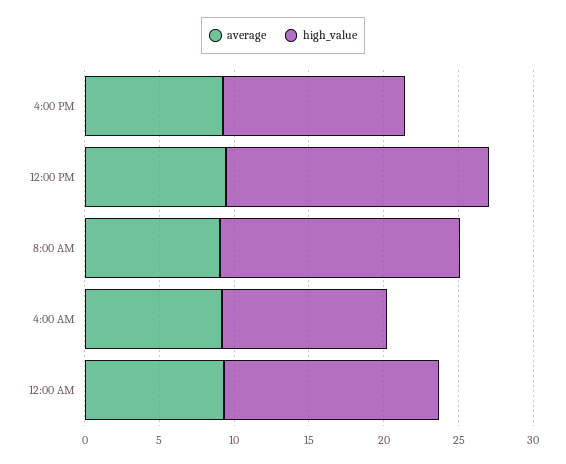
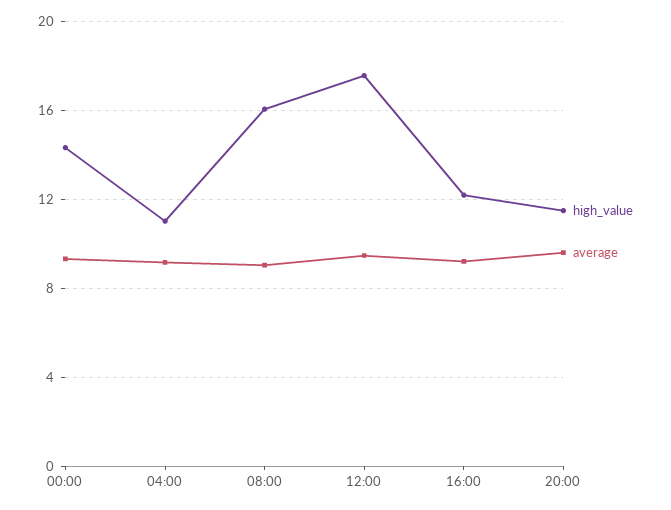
high_value, 20:00: none -> 11.5
average, 20:00: none -> 9.5

